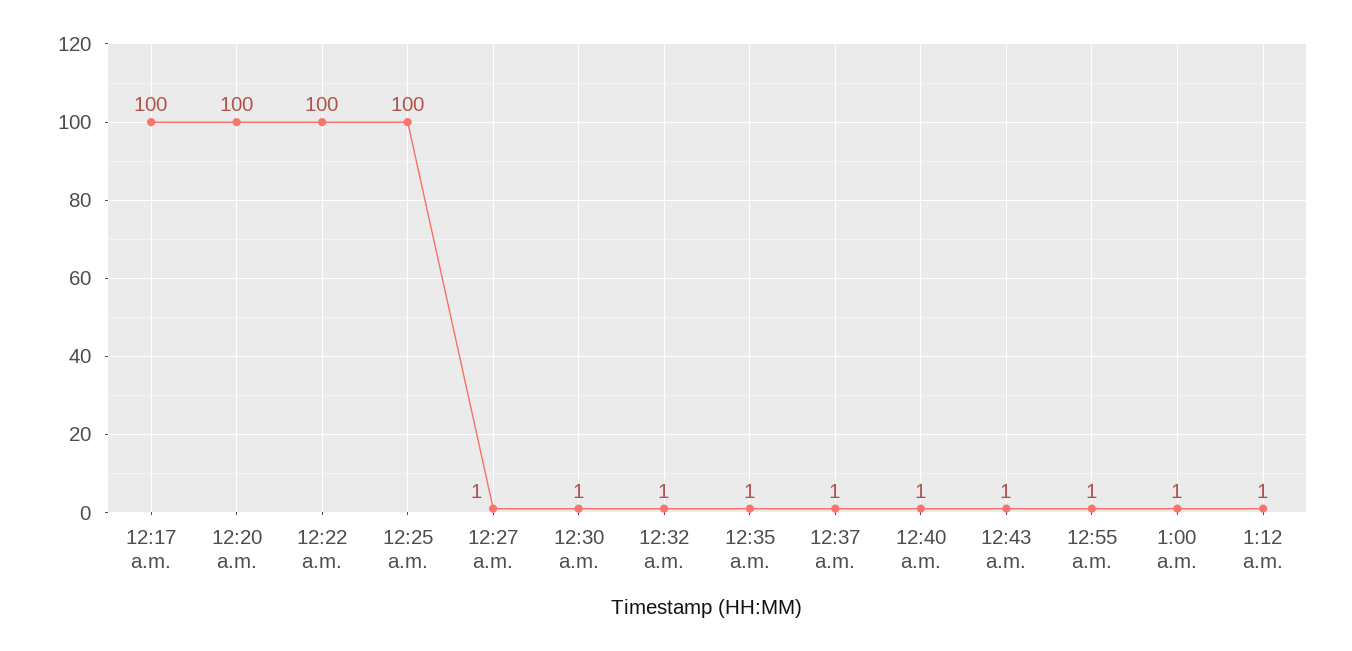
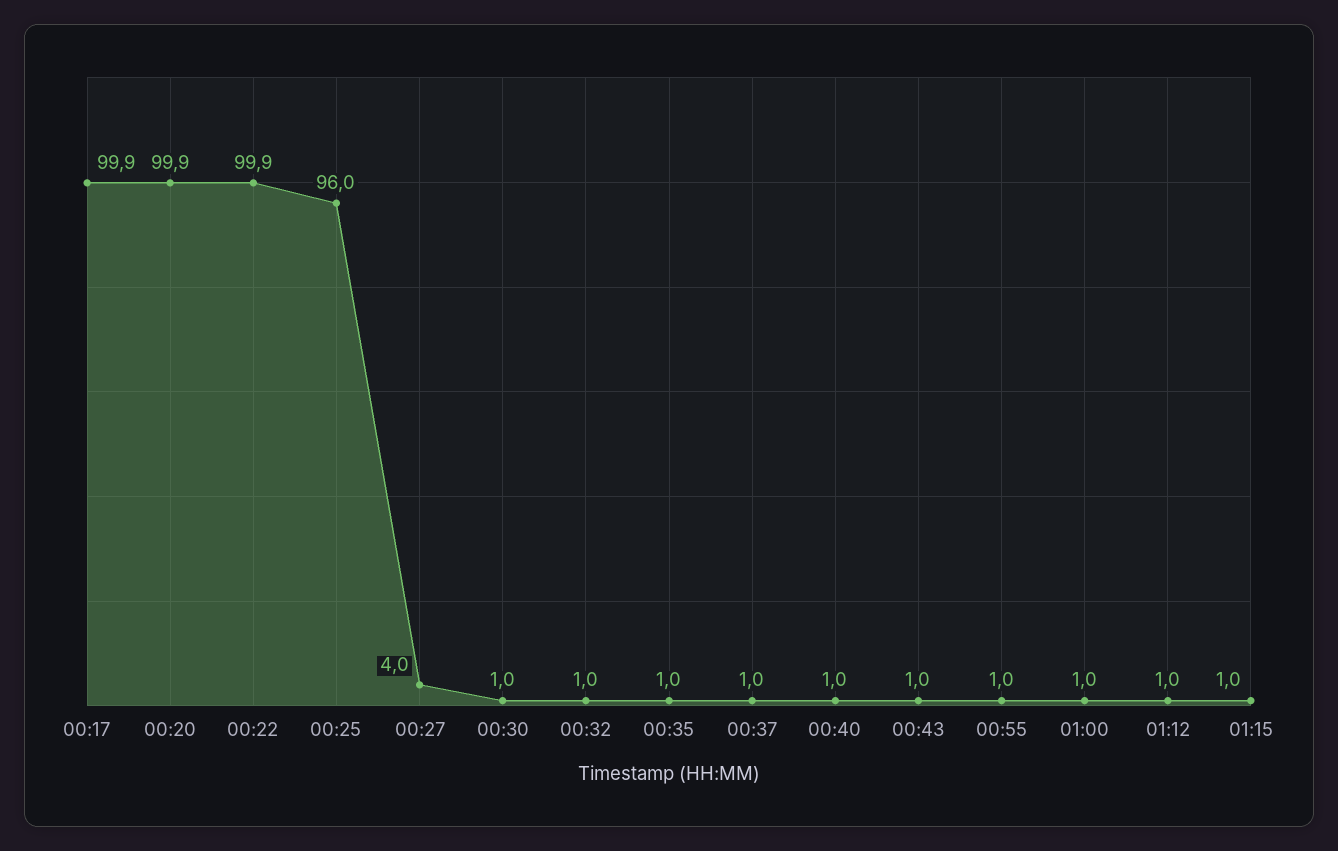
12:25 a.m.: 100 -> 96
12:27 a.m.: 1 -> 4
01:15: none -> 1

